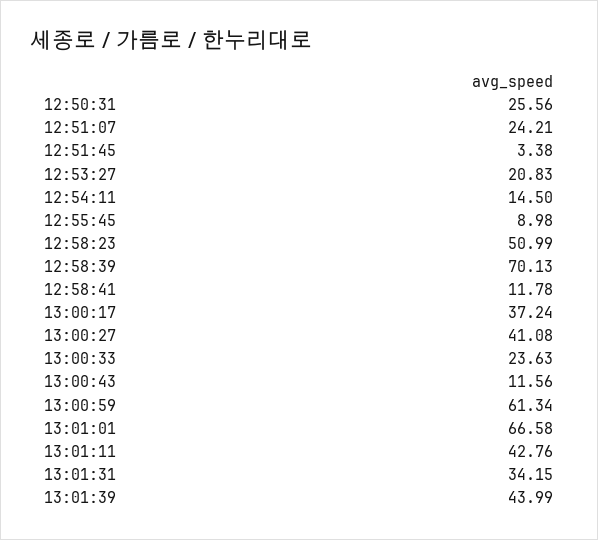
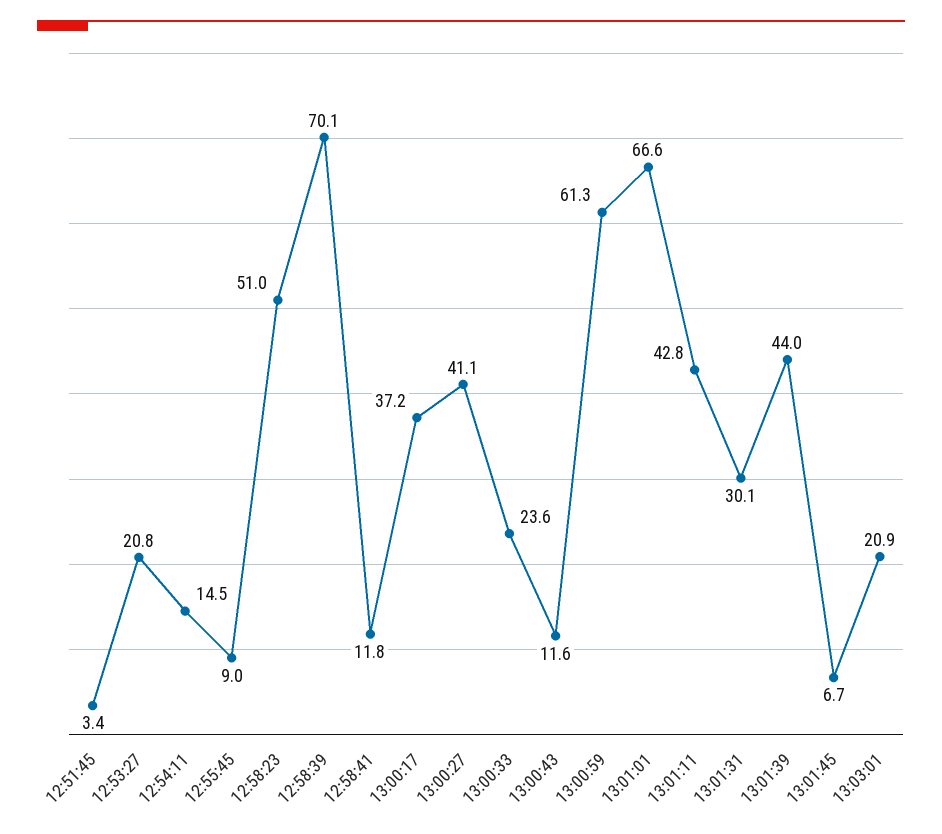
12:50:31: 25.56 -> none
12:51:07: 24.21 -> none
13:01:31: 34.15 -> 30.1
13:01:45: none -> 6.7
13:03:01: none -> 20.9

